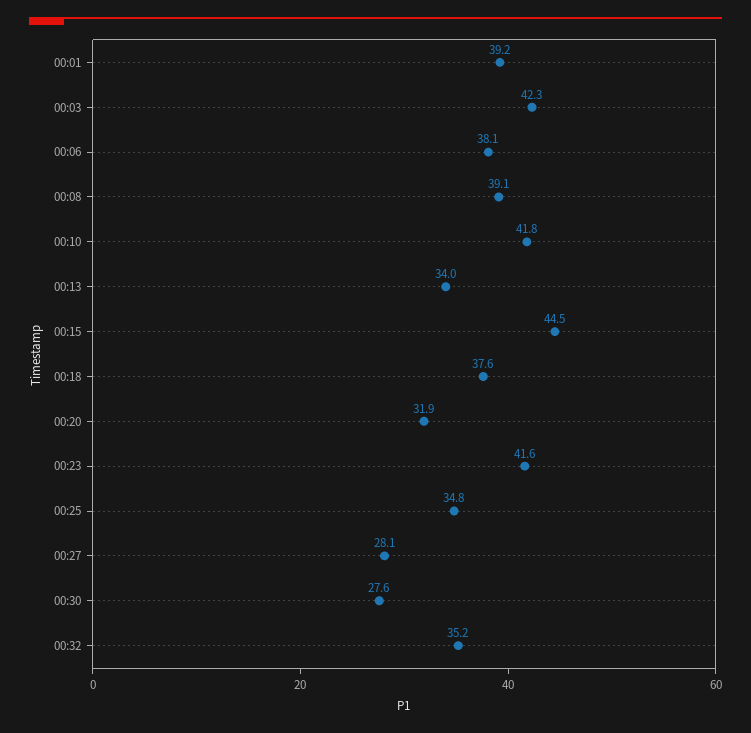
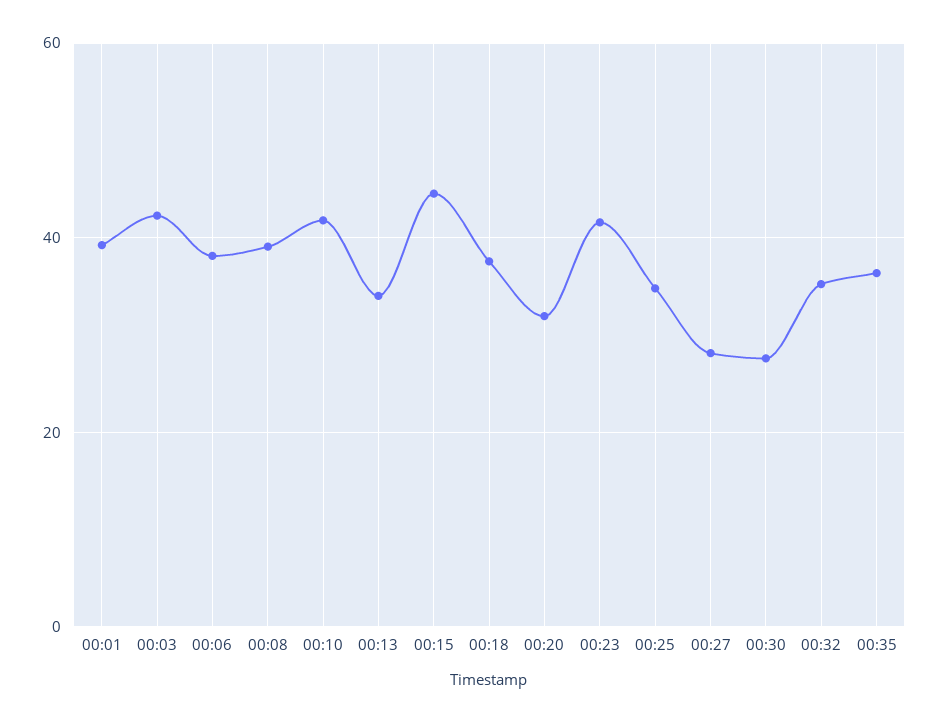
00:35: none -> 36

